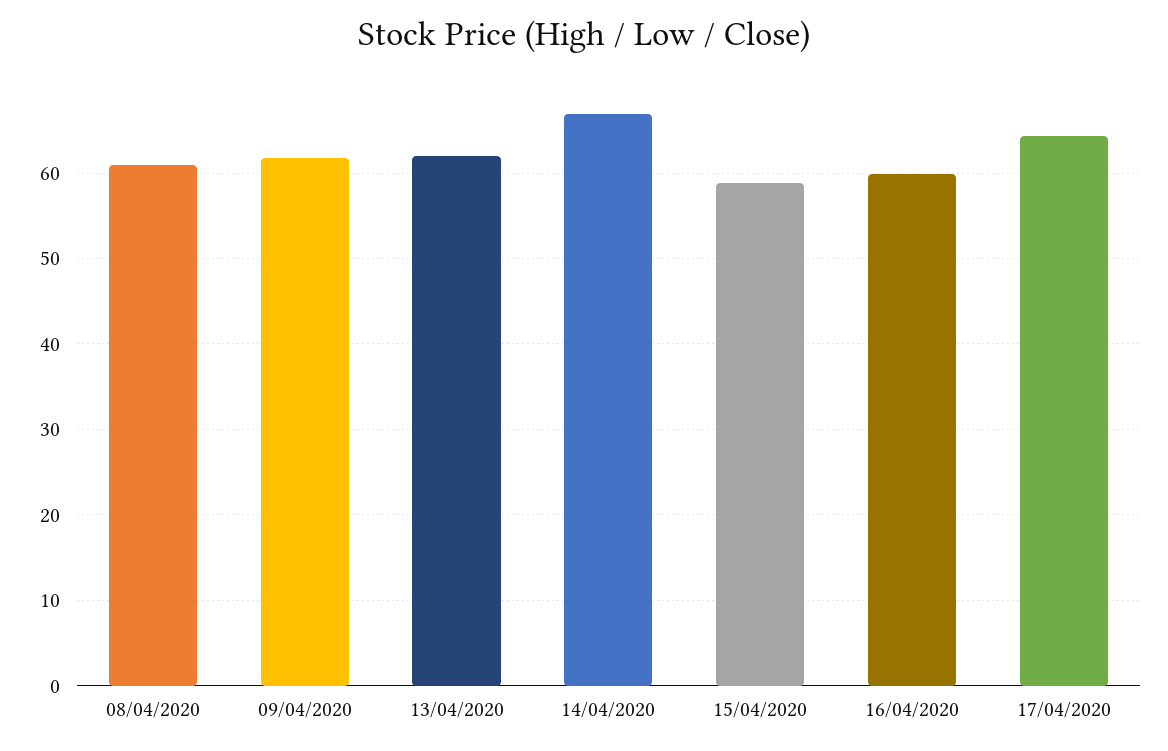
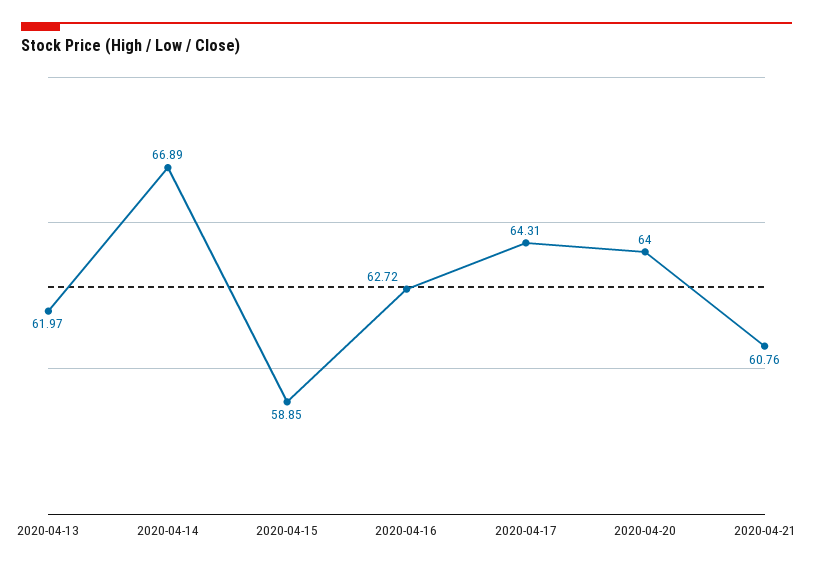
08/04/2020: 61 -> none
09/04/2020: 62 -> none
16/04/2020: 60 -> 62.72
2020-04-20: none -> 64
2020-04-21: none -> 60.76

